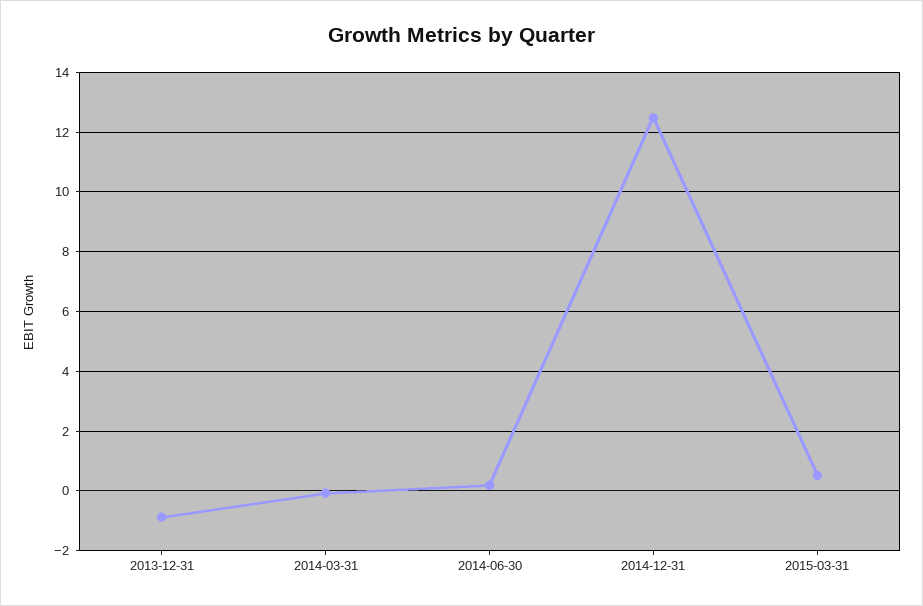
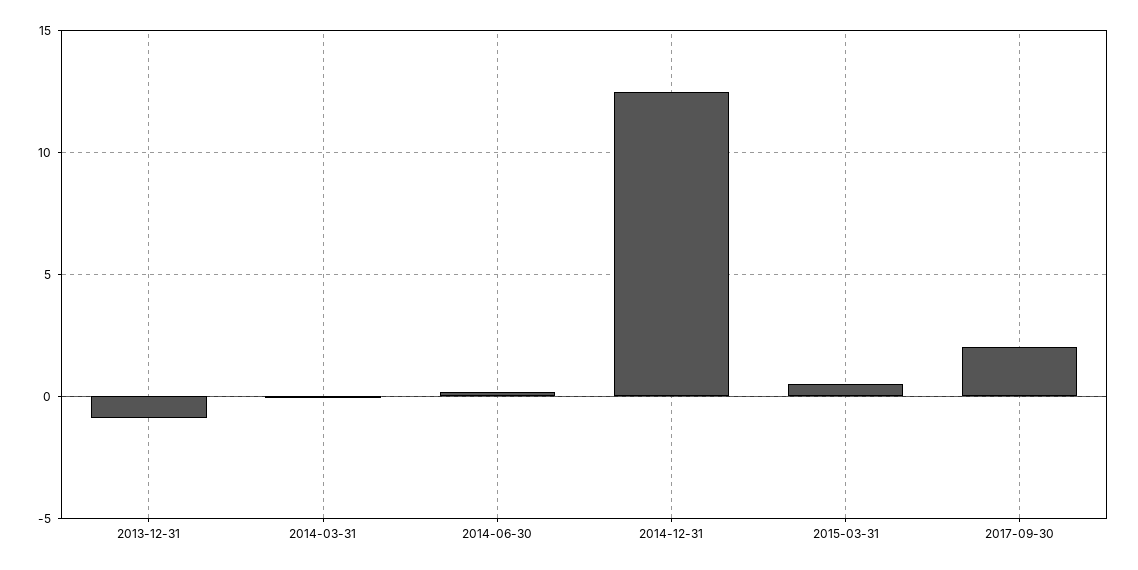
2017-09-30: none -> 2

